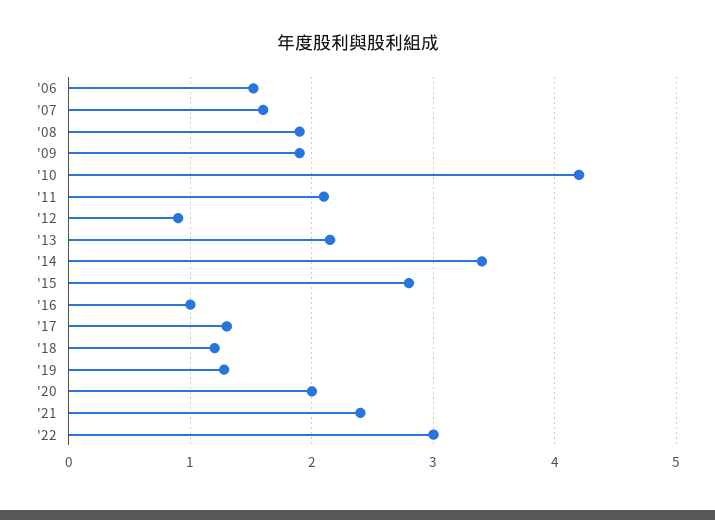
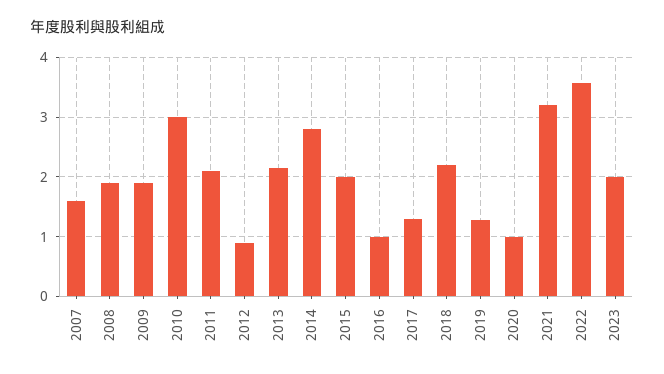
'06: 1.5 -> none
'10: 4.2 -> 3
'14: 3.4 -> 2.8
'15: 2.8 -> 2
'18: 1.2 -> 2.2
'20: 2 -> 1
'21: 2.4 -> 3.2
'22: 3 -> 3.6
2023: none -> 2

